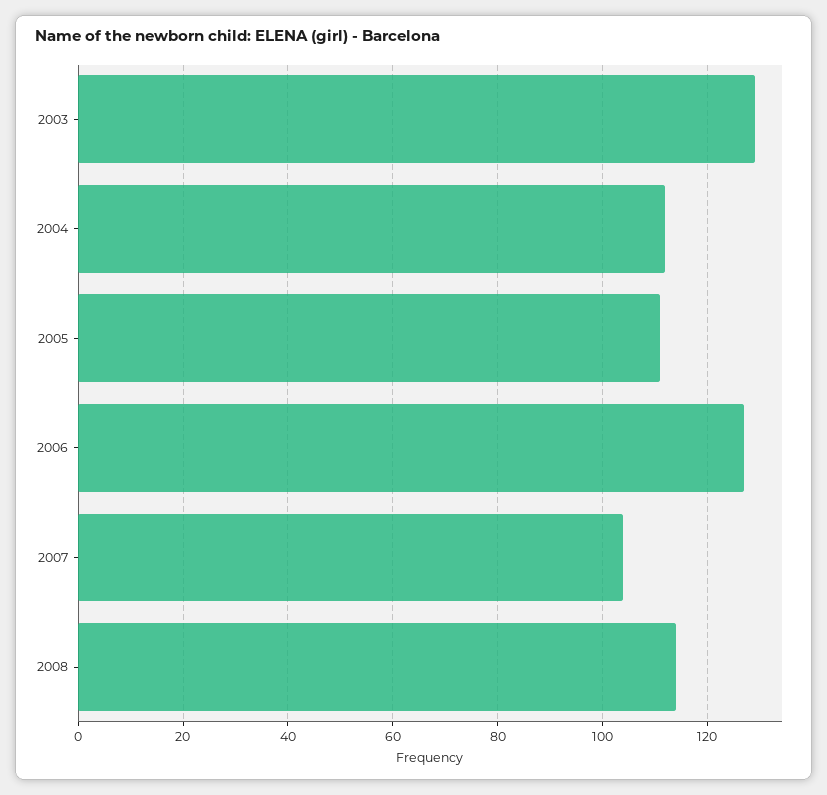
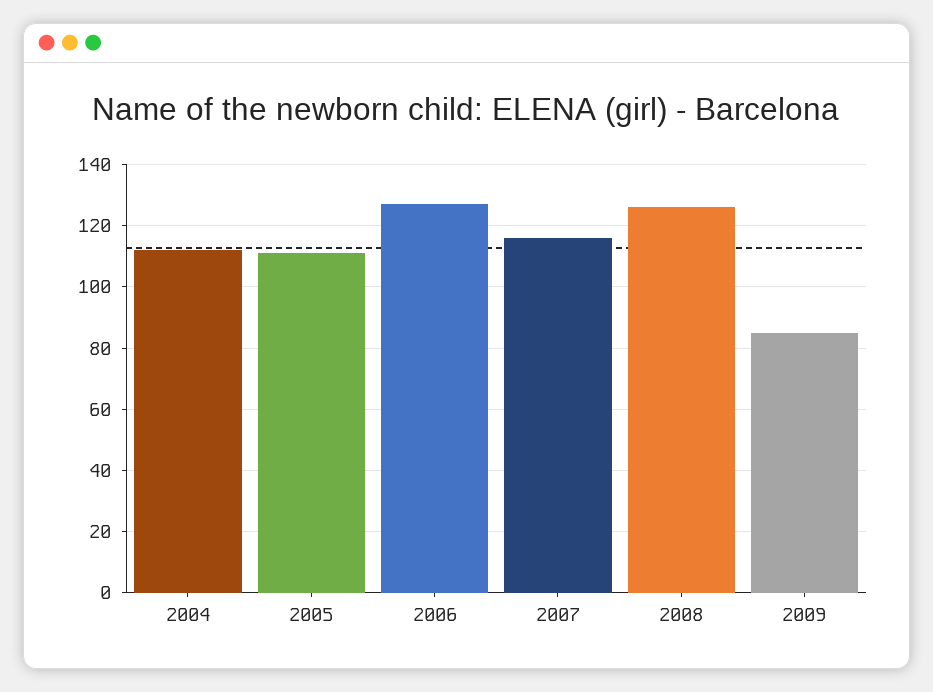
2003: 130 -> none
2007: 105 -> 115
2008: 115 -> 125
2009: none -> 85

